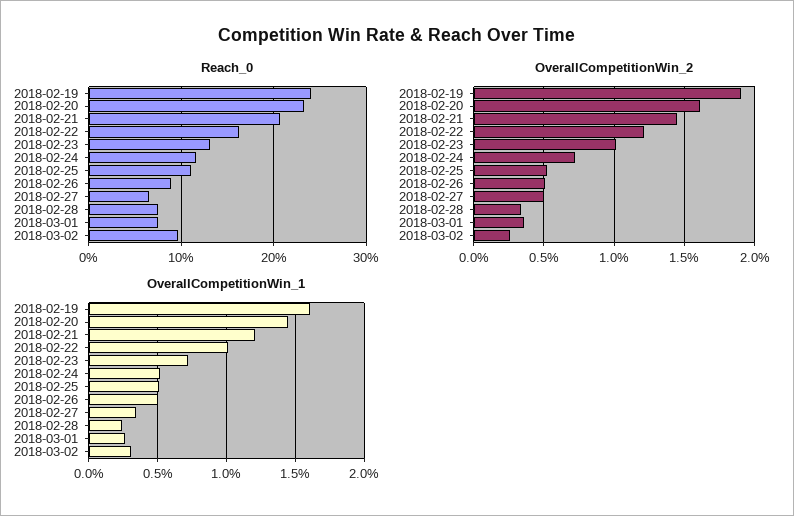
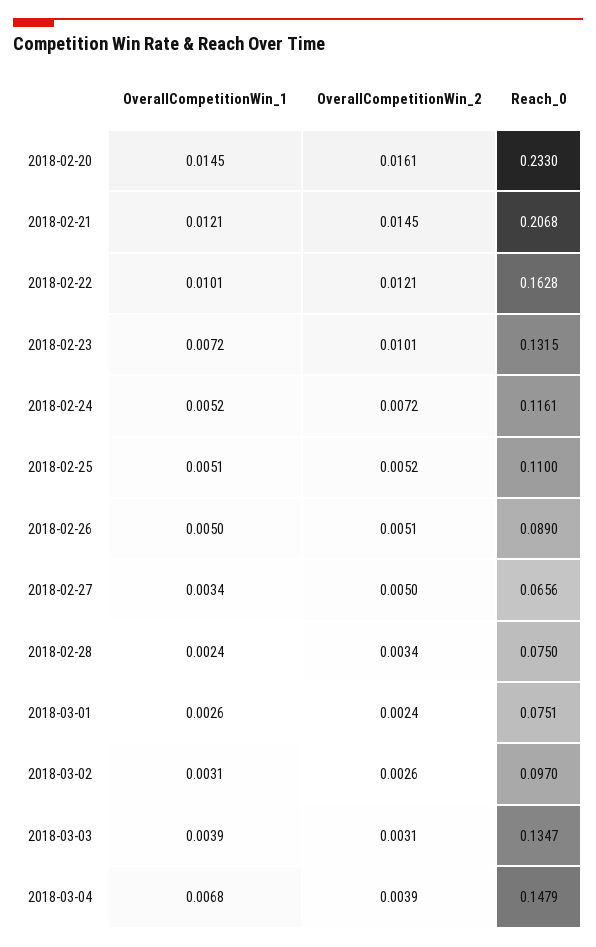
Reach_0, 2018-02-19: 0.24 -> none
OverallCompetitionWin_2, 2018-02-19: 0.019 -> none
OverallCompetitionWin_2, 2018-03-01: 0.0035 -> 0.0024
OverallCompetitionWin_1, 2018-02-19: 0.016 -> none
OverallCompetitionWin_1, 2018-03-03: none -> 0.0039
OverallCompetitionWin_2, 2018-03-03: none -> 0.0031
Reach_0, 2018-03-03: none -> 0.1347
OverallCompetitionWin_1, 2018-03-04: none -> 0.0068
OverallCompetitionWin_2, 2018-03-04: none -> 0.0039
Reach_0, 2018-03-04: none -> 0.1479

